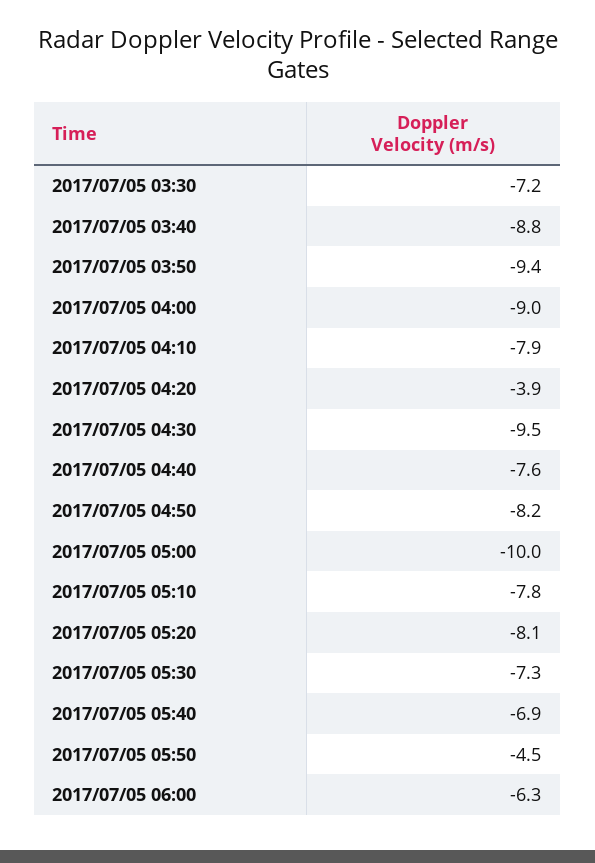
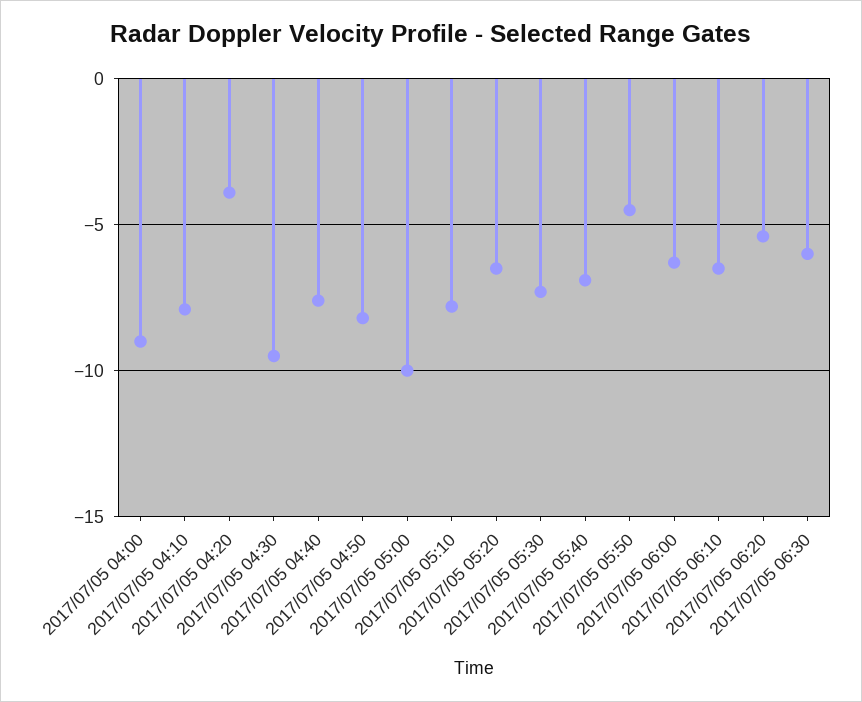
2017/07/05 03:30: -7.2 -> none
2017/07/05 03:40: -8.8 -> none
2017/07/05 03:50: -9.4 -> none
2017/07/05 05:20: -8.1 -> -6.5
2017/07/05 06:10: none -> -6.5
2017/07/05 06:20: none -> -5.5
2017/07/05 06:30: none -> -6

